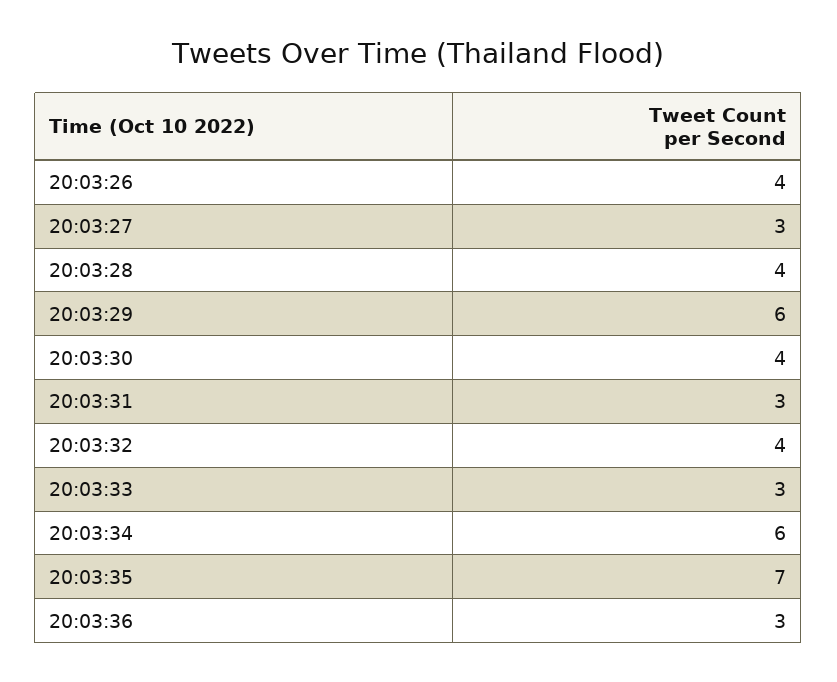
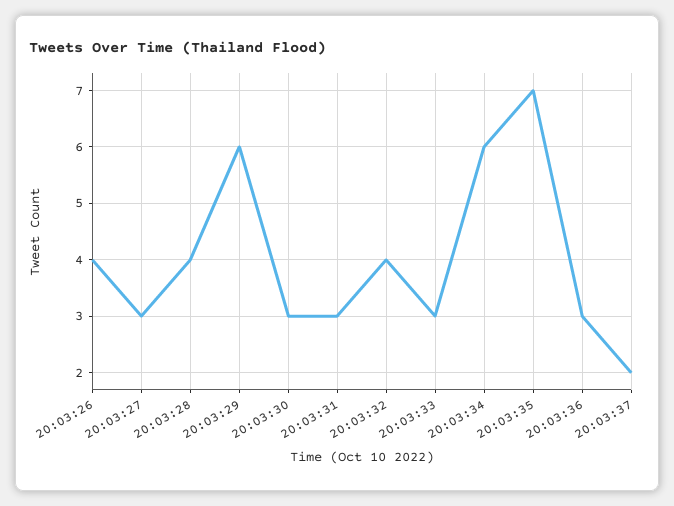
20:03:30: 4 -> 3
20:03:37: none -> 2

